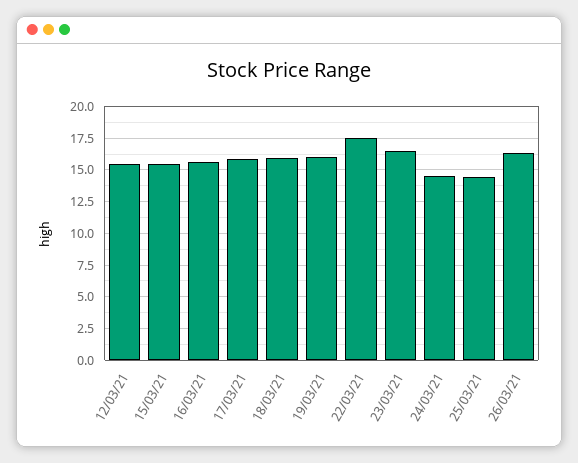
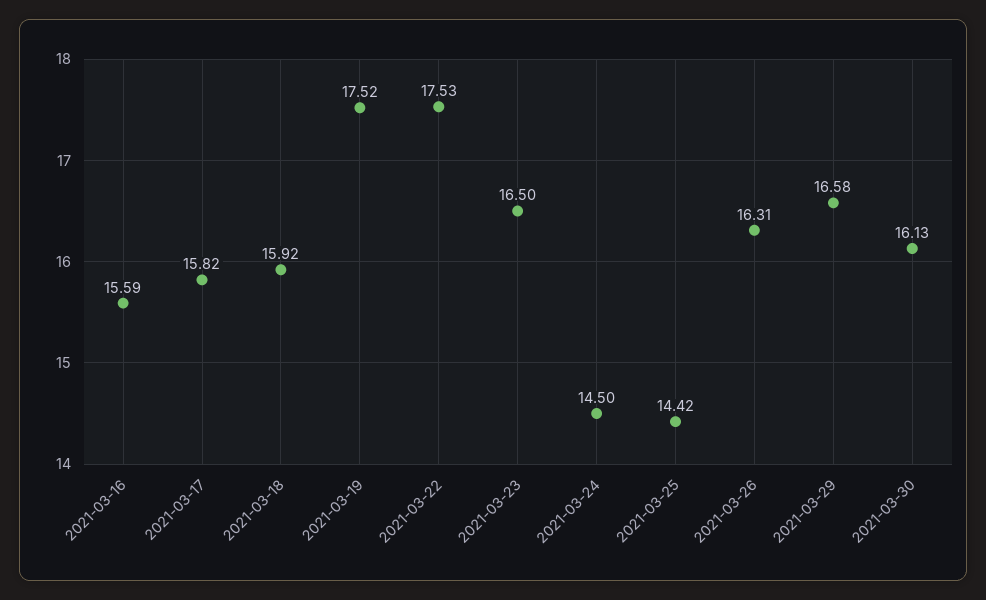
12/03/21: 15.5 -> none
15/03/21: 15.5 -> none
19/03/21: 16 -> 17.52
2021-03-29: none -> 16.58
2021-03-30: none -> 16.13

